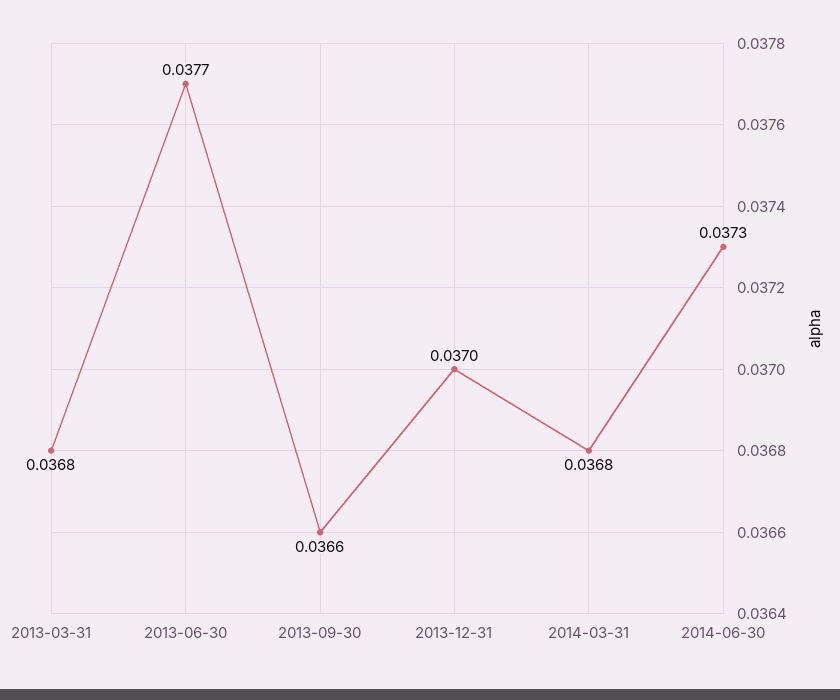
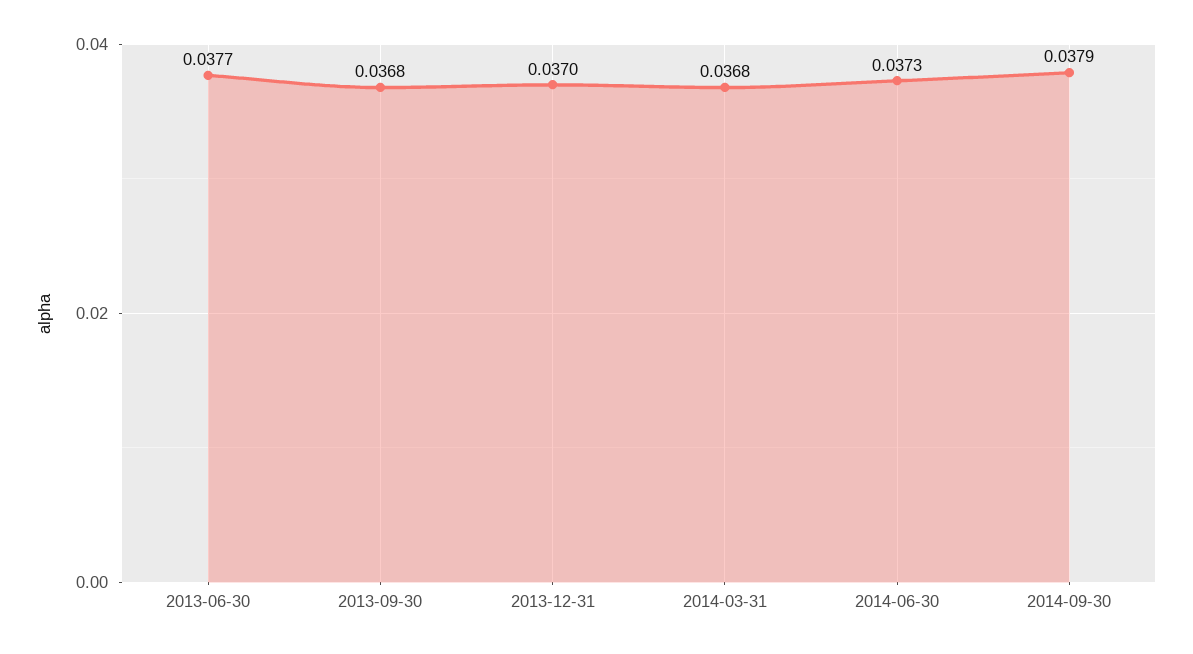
2013-03-31: 0.0368 -> none
2013-09-30: 0.0366 -> 0.0368
2014-09-30: none -> 0.0379

